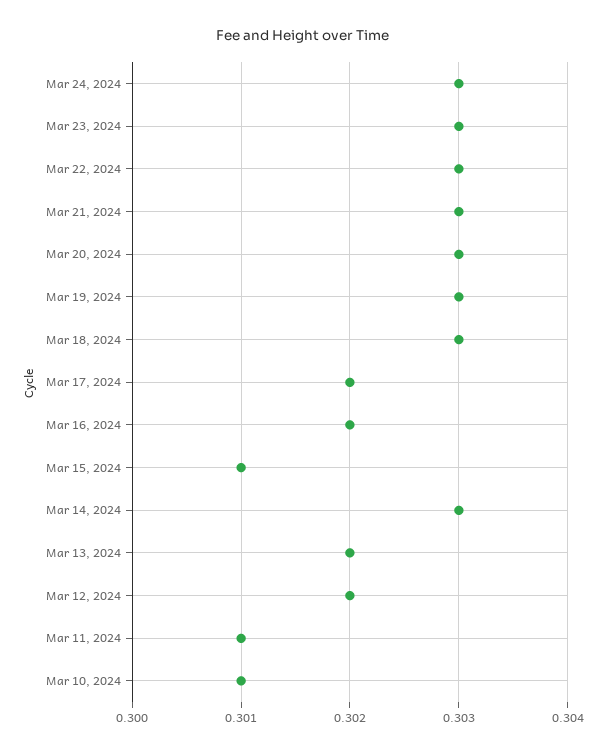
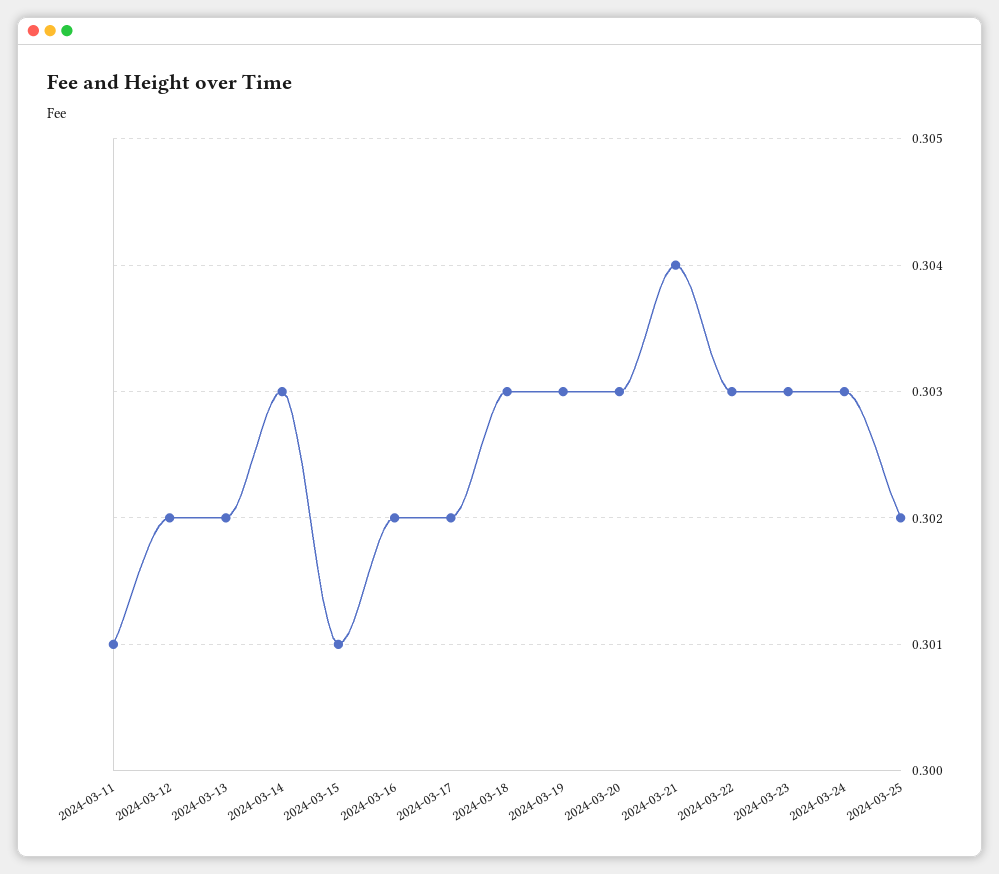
Mar 21, 2024: 0.303 -> 0.304
Mar 10, 2024: 0.301 -> none
2024-03-25: none -> 0.302

